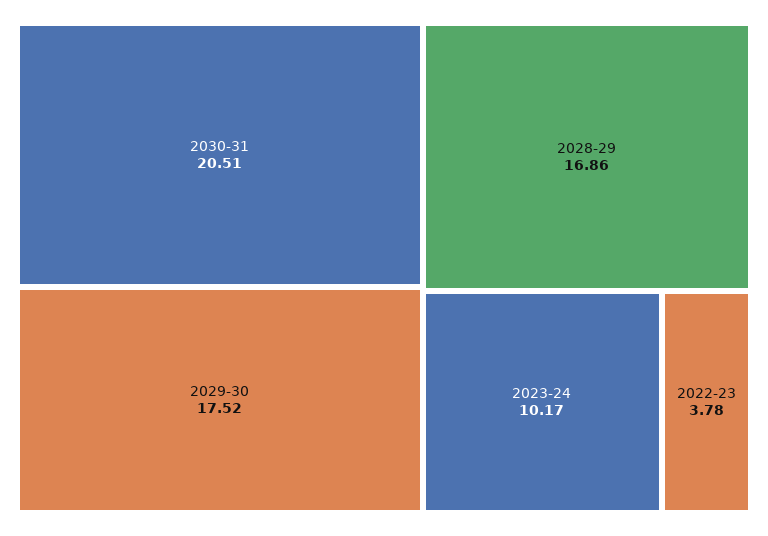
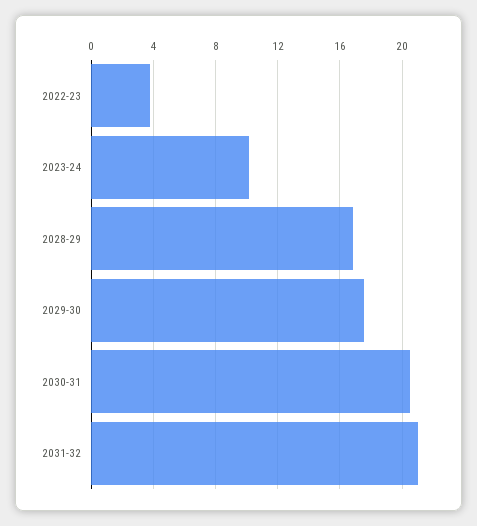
2031-32: none -> 21

